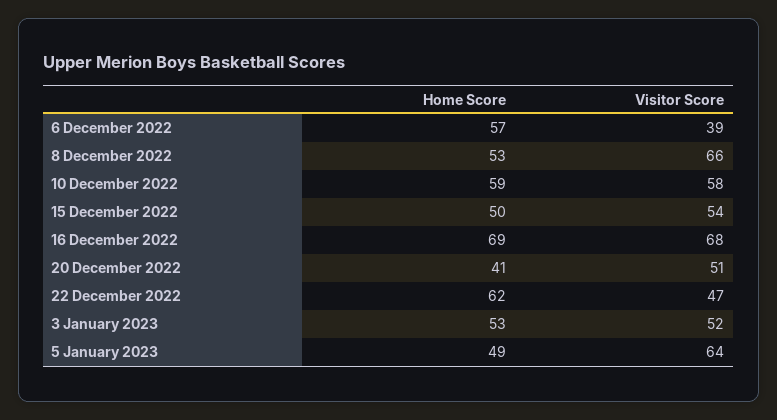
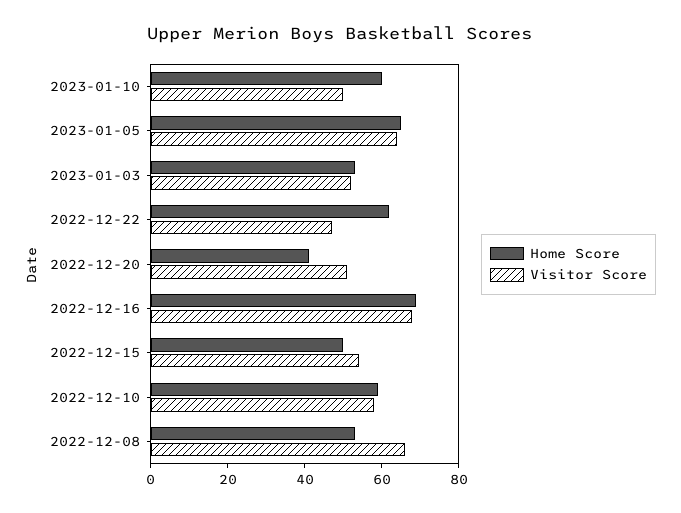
Home Score, 6 December 2022: 57 -> none
Visitor Score, 6 December 2022: 39 -> none
Home Score, 5 January 2023: 49 -> 65
Home Score, 2023-01-10: none -> 60
Visitor Score, 2023-01-10: none -> 50

